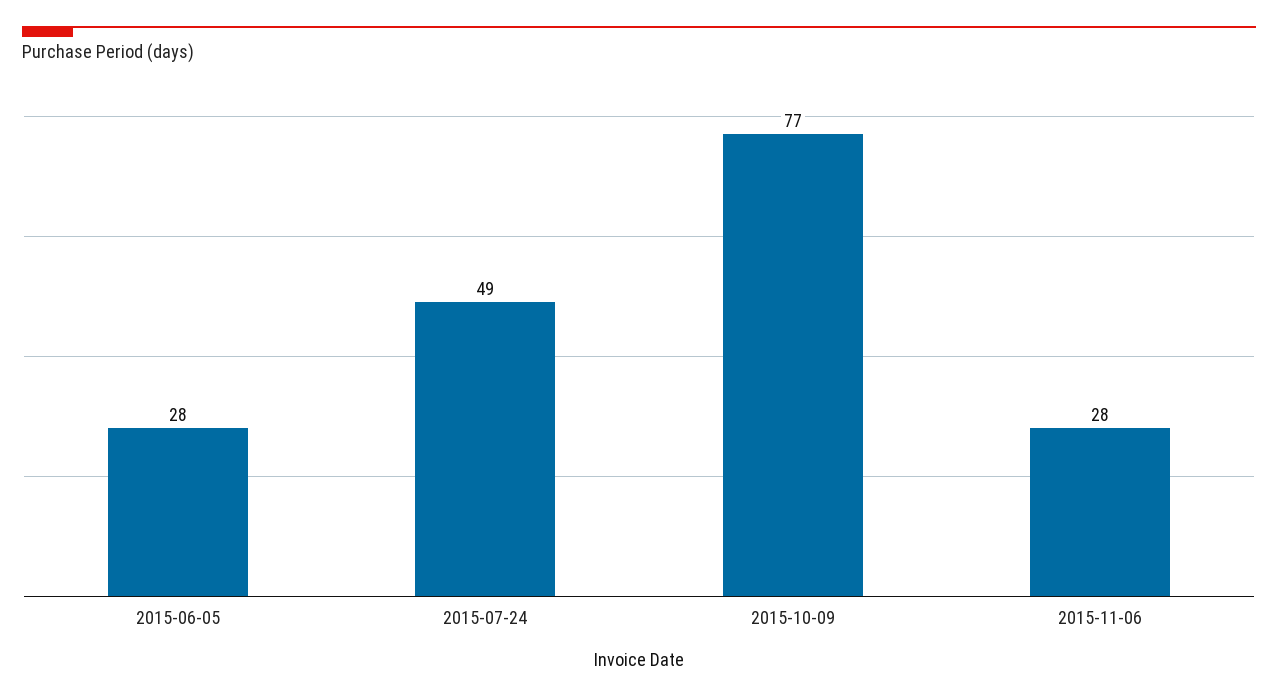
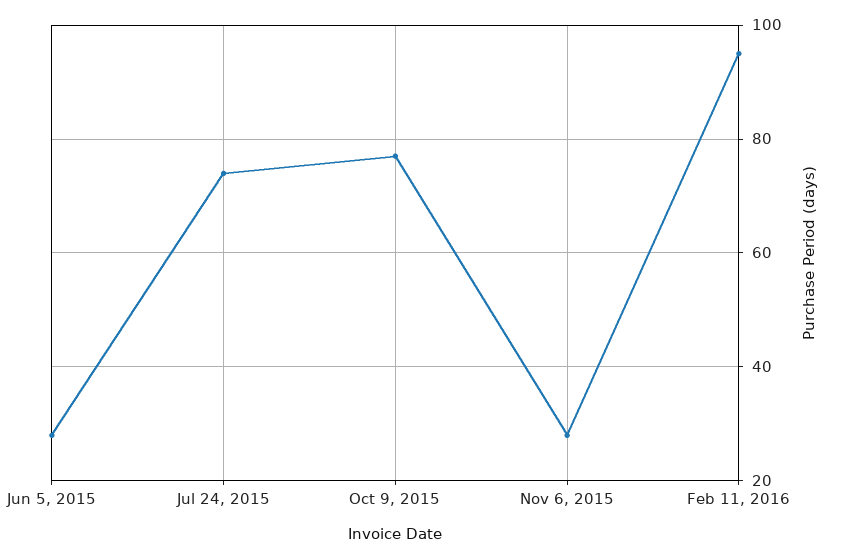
2015-07-24: 49 -> 75
Feb 11, 2016: none -> 95

